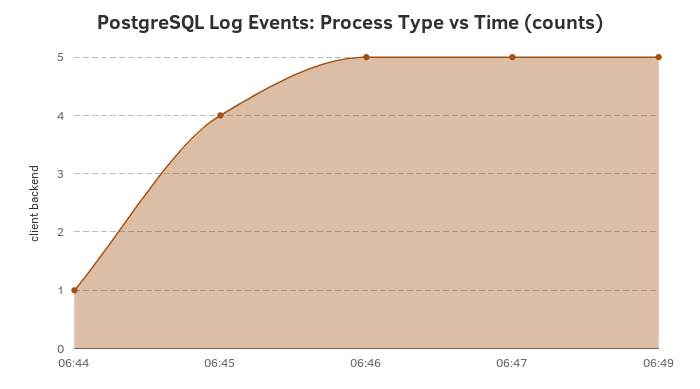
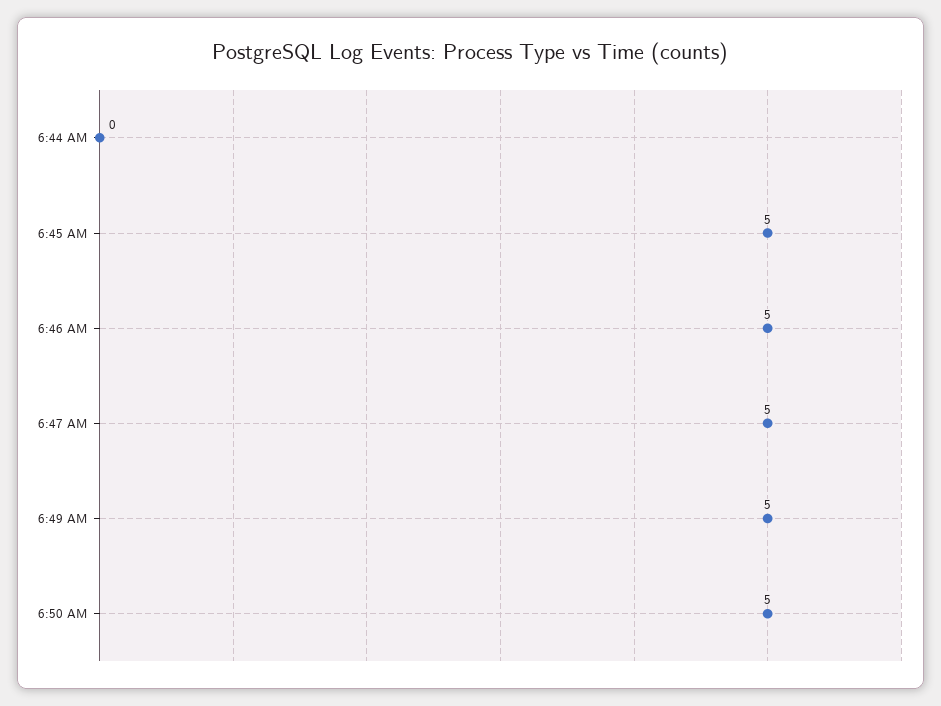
06:44: 1 -> 0
06:45: 4 -> 5
6:50 AM: none -> 5

